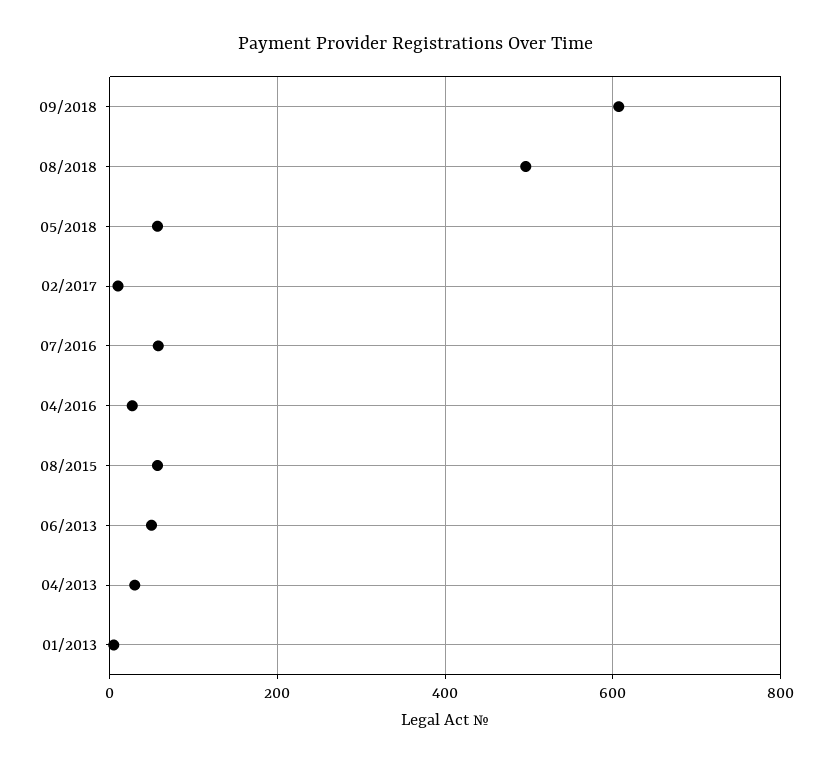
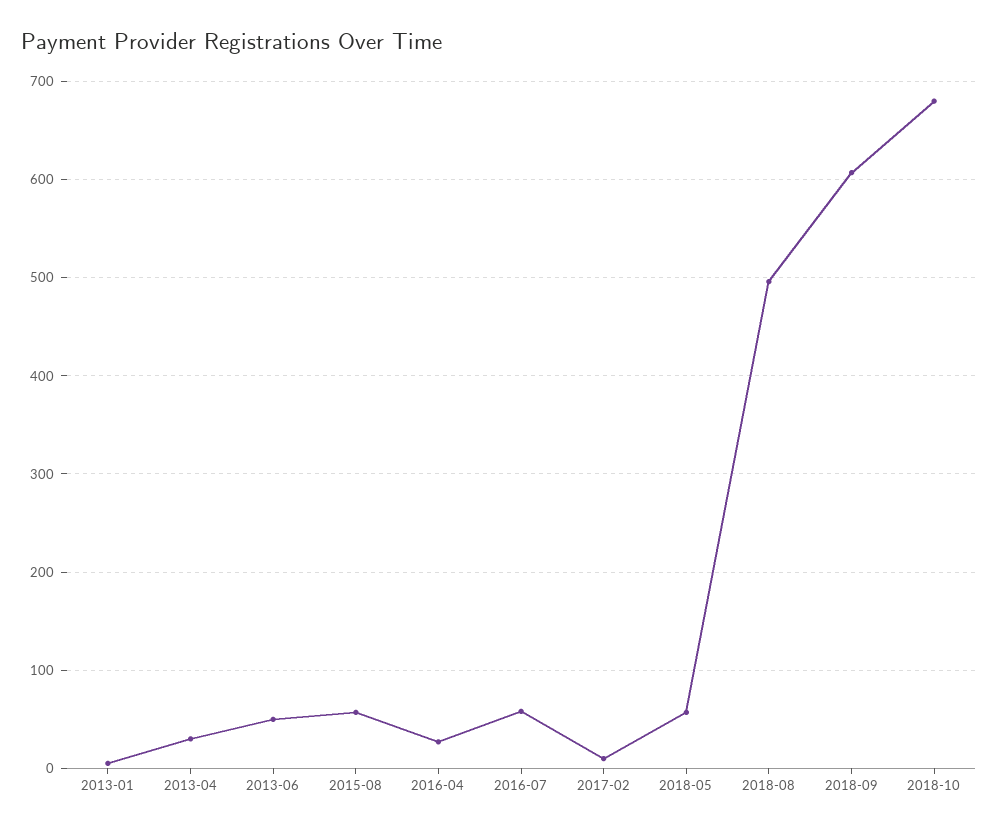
2018-10: none -> 680

